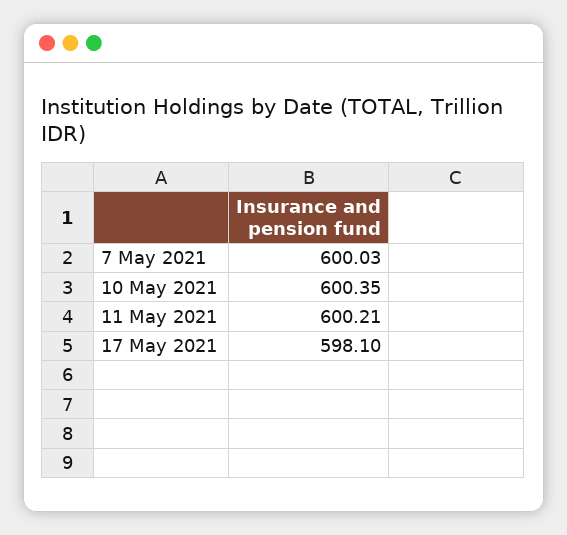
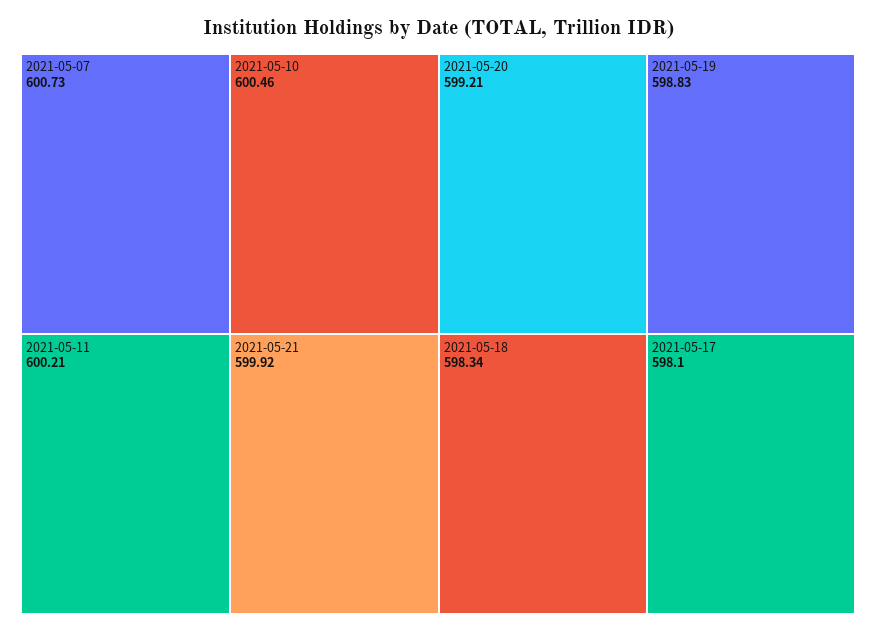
7 May 2021: 600.03 -> 600.73
10 May 2021: 600.35 -> 600.46
2021-05-21: none -> 599.92
2021-05-20: none -> 599.21
2021-05-19: none -> 598.83
2021-05-18: none -> 598.34

